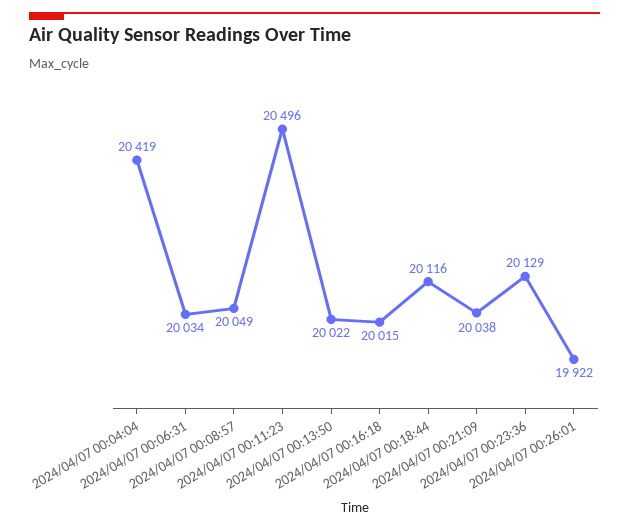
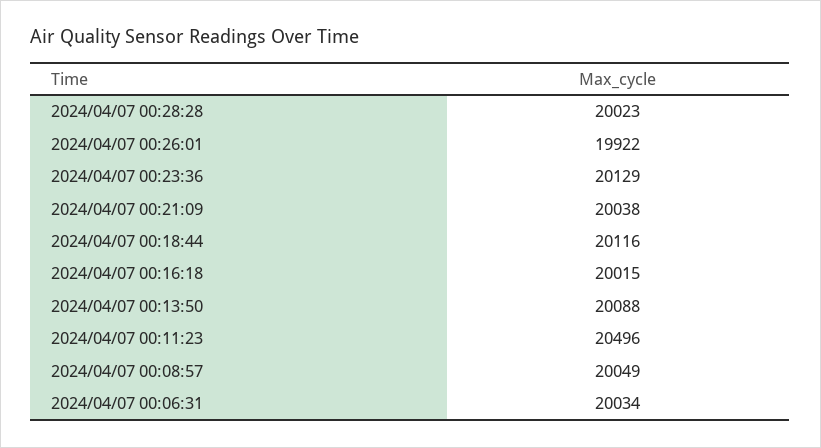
2024/04/07 00:04:04: 20419 -> none
2024/04/07 00:13:50: 20022 -> 20088
2024/04/07 00:28:28: none -> 20023

